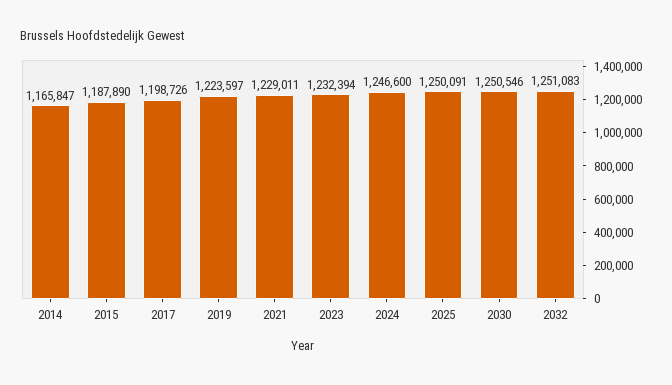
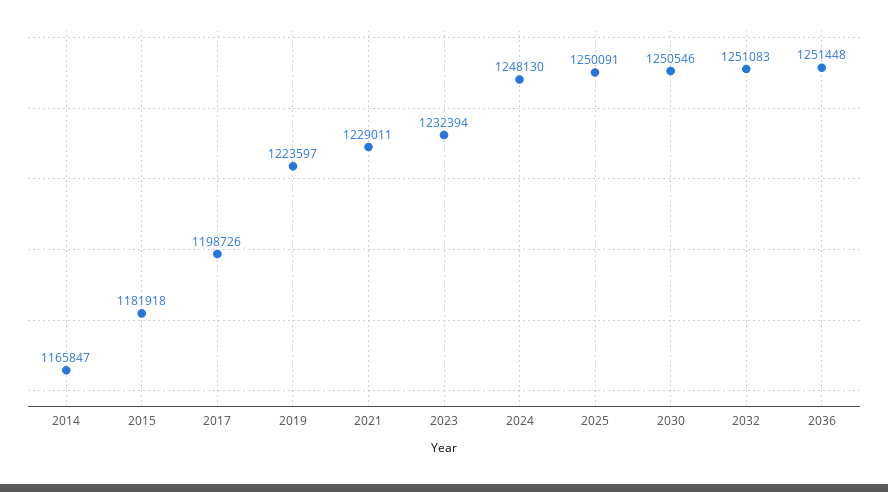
2015: 1187890 -> 1181918
2024: 1246600 -> 1248130
2036: none -> 1251448

